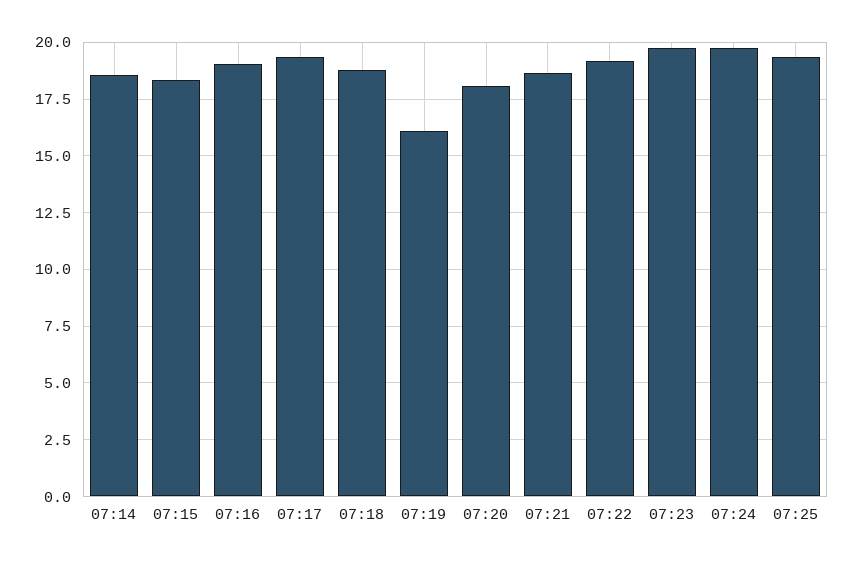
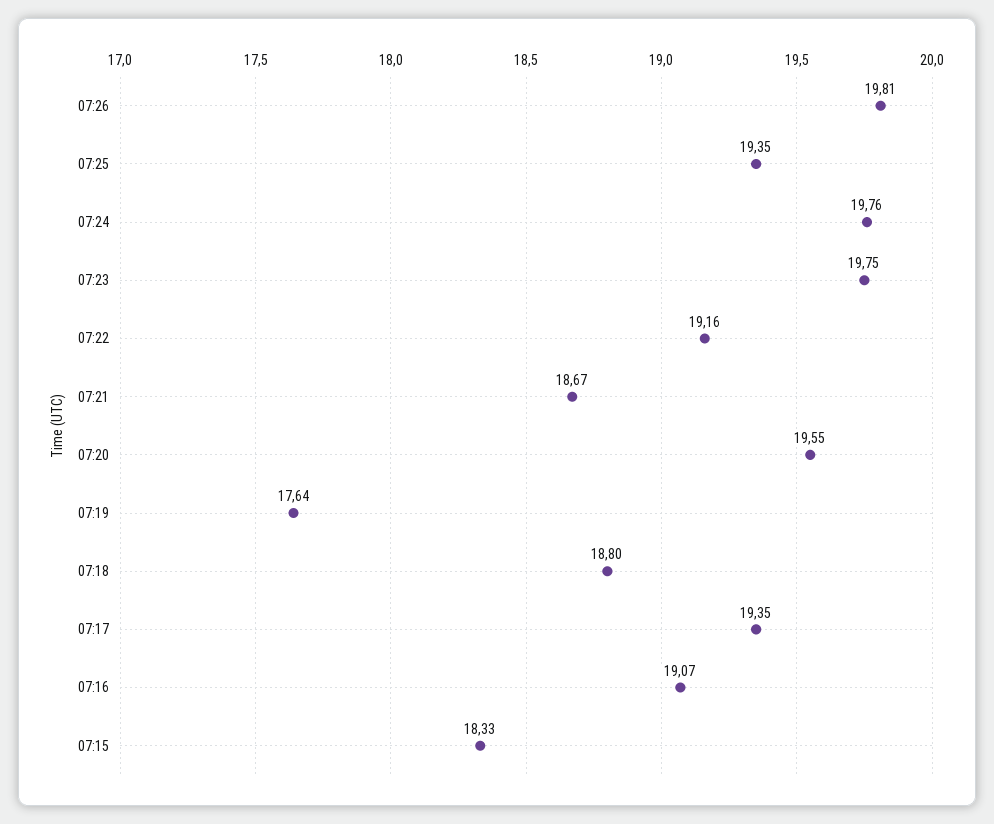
07:14: 18.5 -> none
07:19: 16 -> 17.64
07:20: 18 -> 19.55
07:26: none -> 19.81

